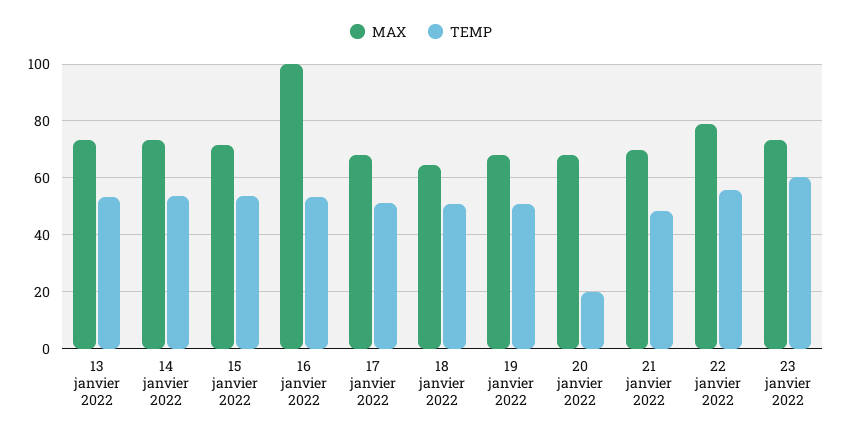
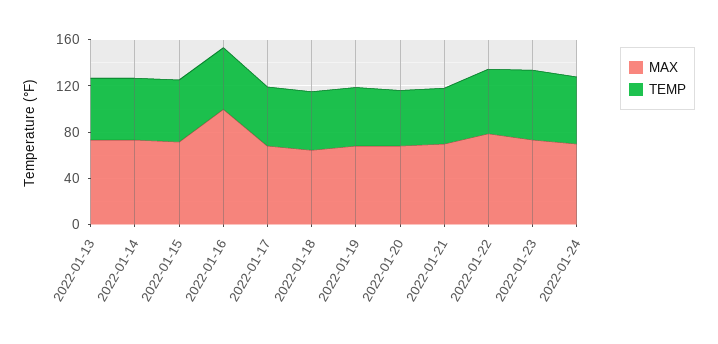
TEMP, 20 janvier 2022: 20 -> 50
MAX, 2022-01-24: none -> 70
TEMP, 2022-01-24: none -> 60

